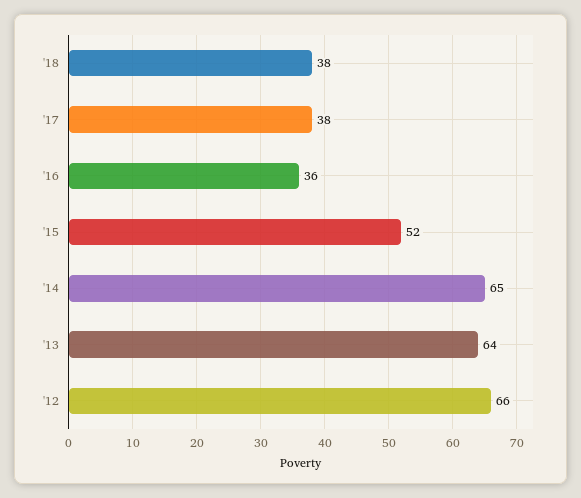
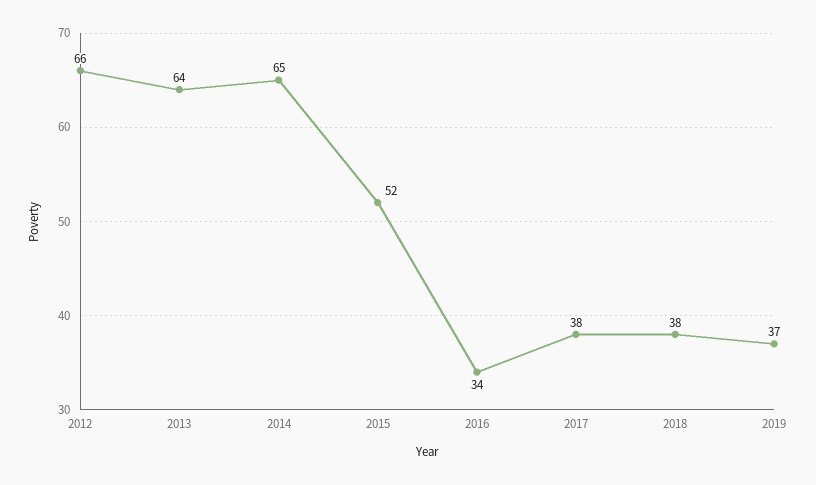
'16: 36 -> 34
2019: none -> 37

